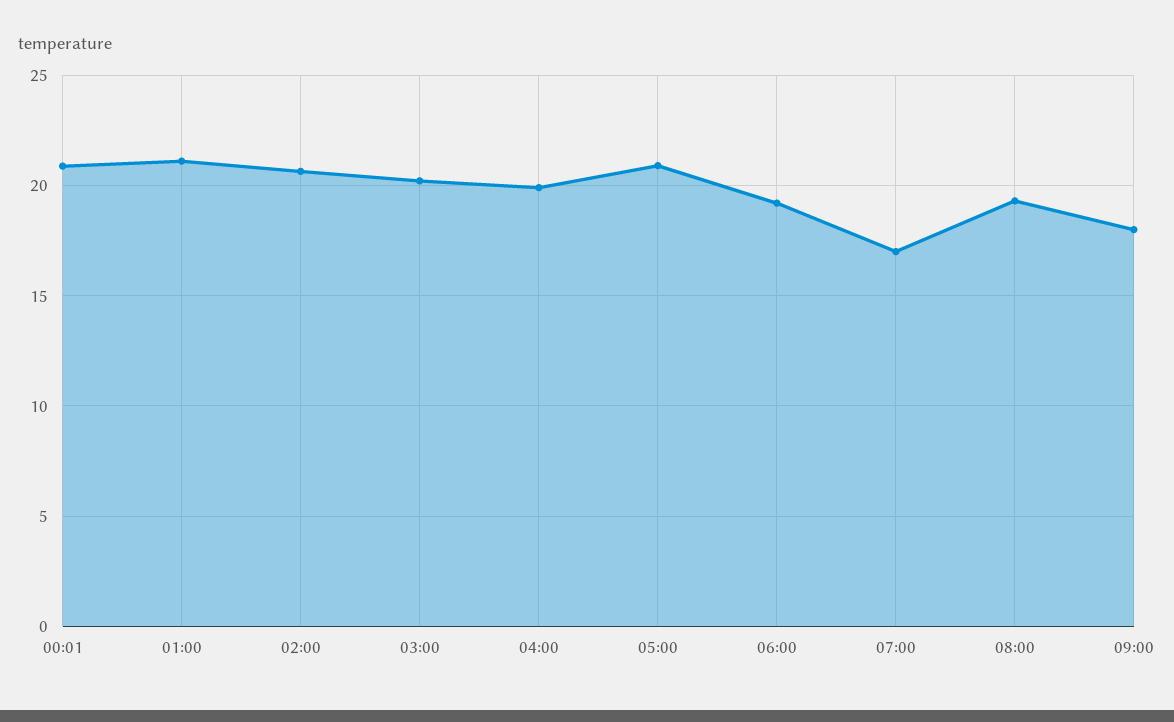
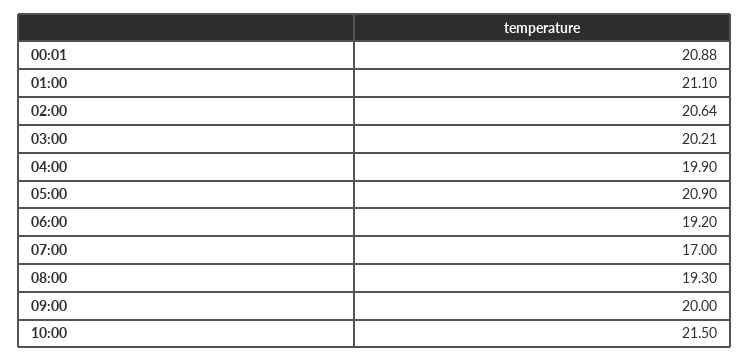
09:00: 18 -> 20
10:00: none -> 21.5

